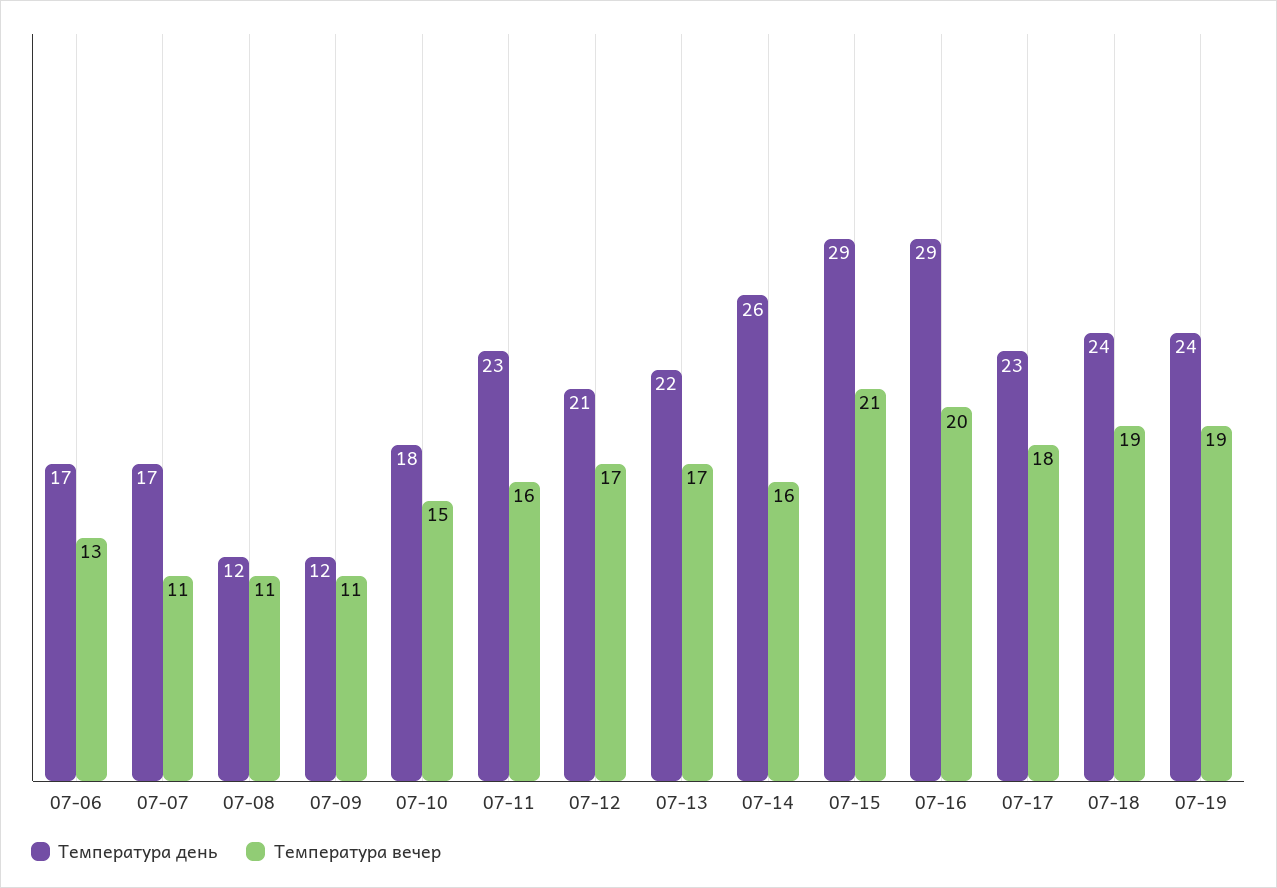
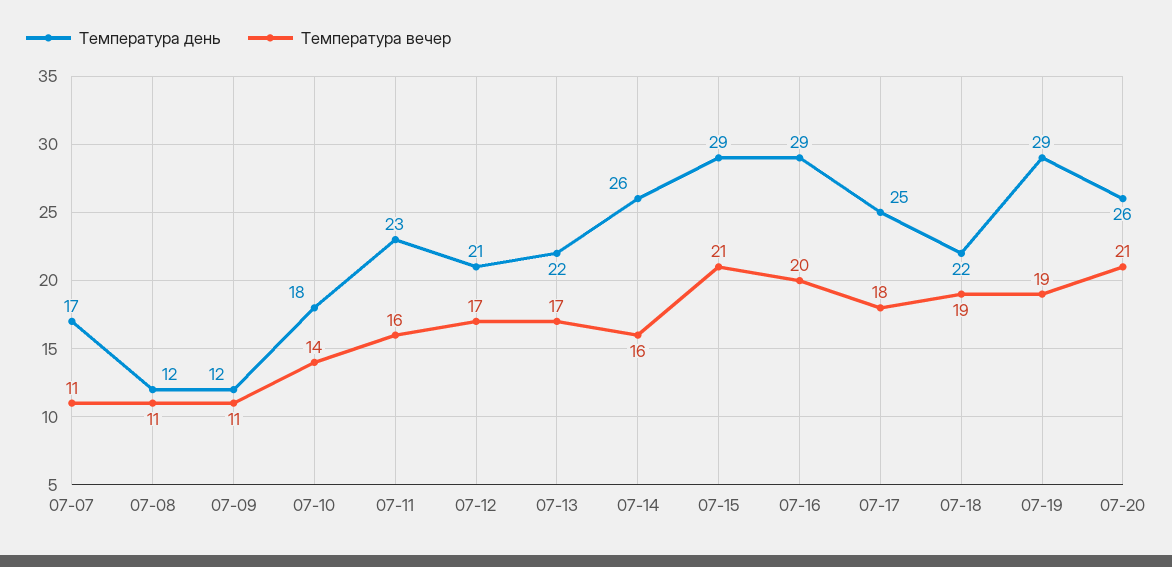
Температура день, 07-06: 17 -> none
Температура вечер, 07-06: 13 -> none
Температура вечер, 07-10: 15 -> 14
Температура день, 07-17: 23 -> 25
Температура день, 07-18: 24 -> 22
Температура день, 07-19: 24 -> 29
Температура день, 07-20: none -> 26
Температура вечер, 07-20: none -> 21

